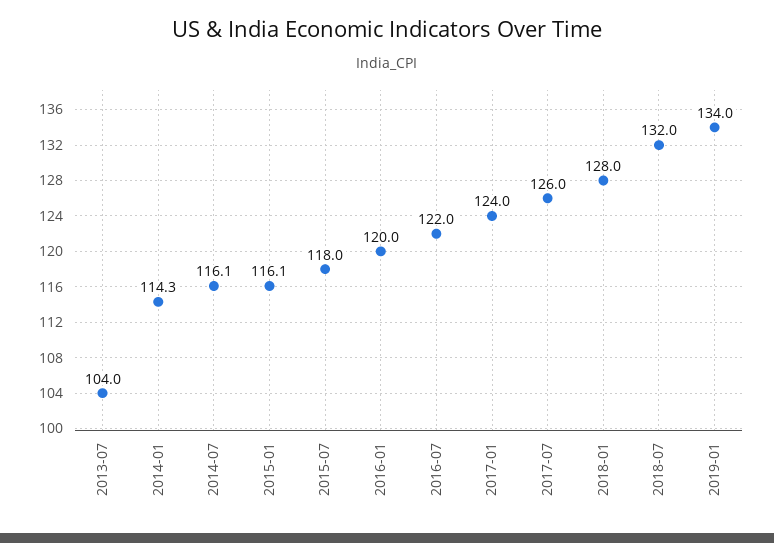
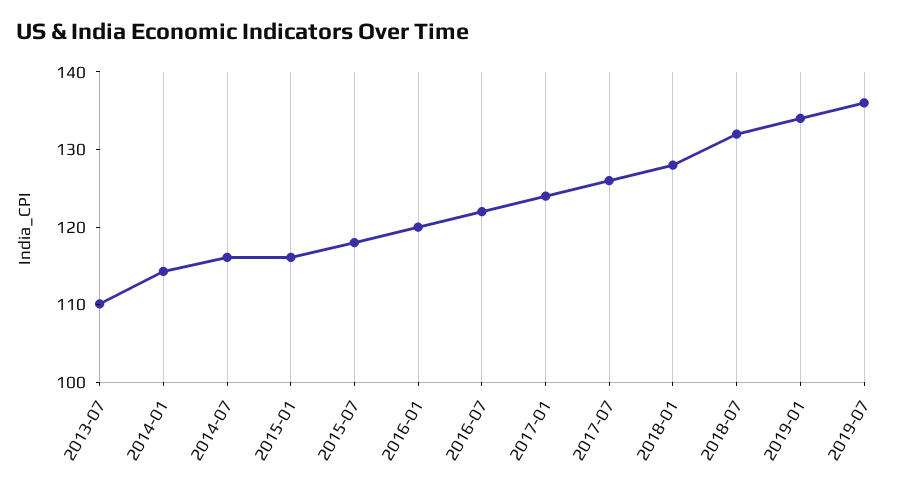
2013-07: 104 -> 110
2019-07: none -> 136

